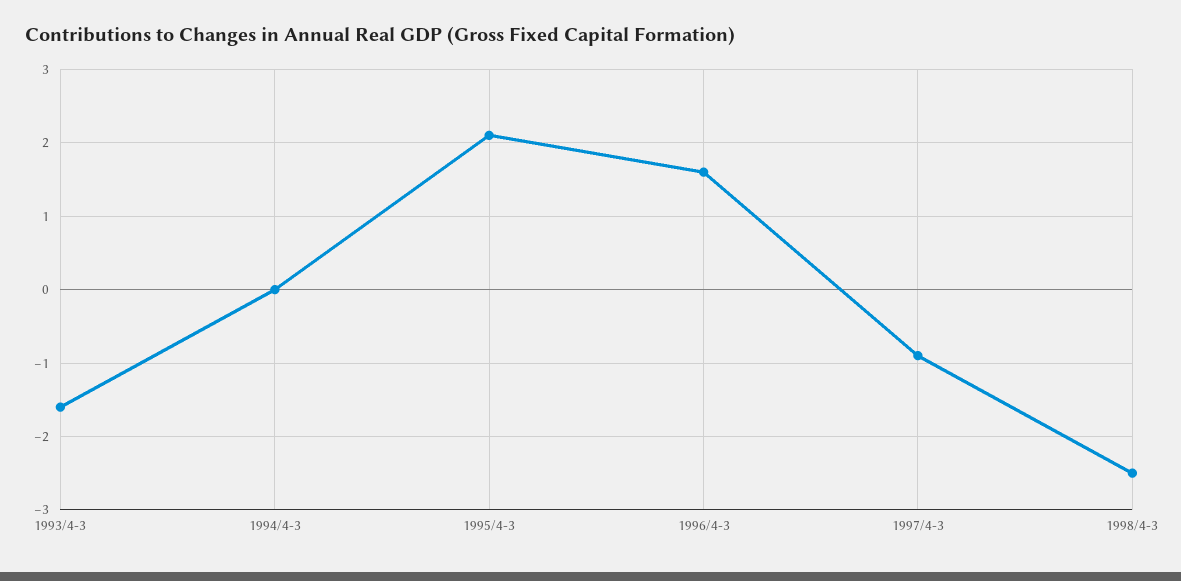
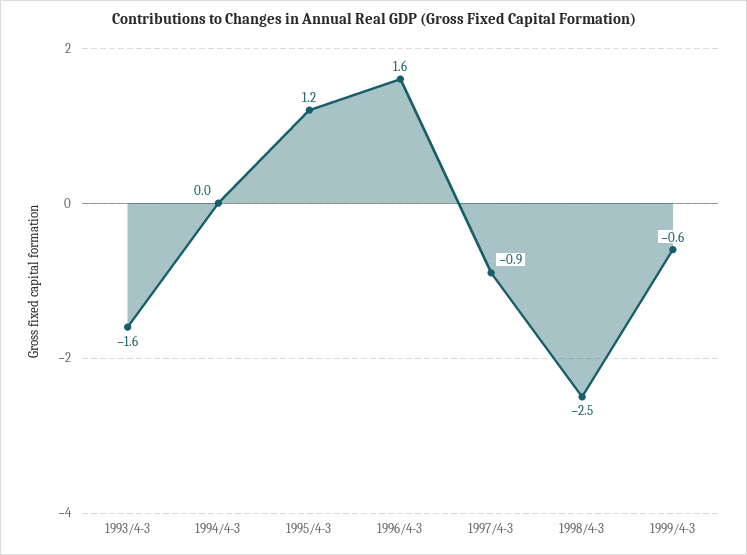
1995/4-3: 2.1 -> 1.2
1999/4-3: none -> -0.6

